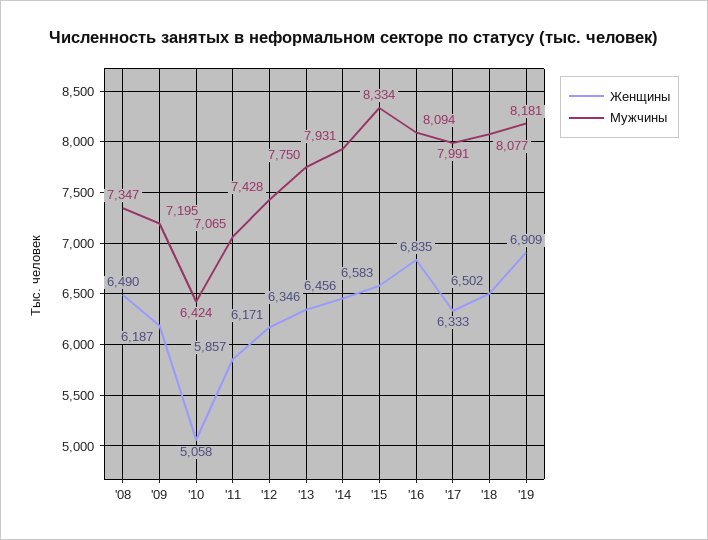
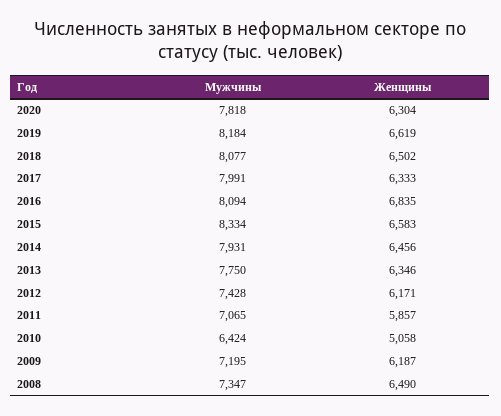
Женщины, '19: 6909 -> 6619
Мужчины, '19: 8181 -> 8184
Мужчины, 2020: none -> 7818
Женщины, 2020: none -> 6304

